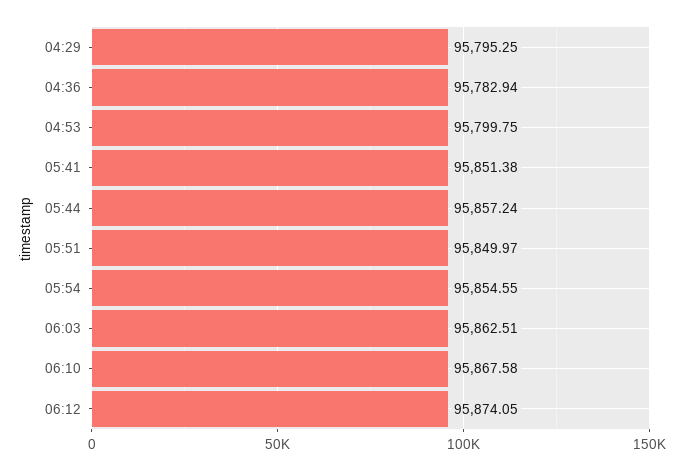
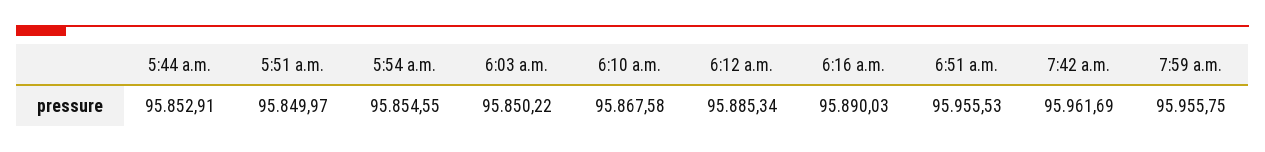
04:29: 95795.25 -> none
04:36: 95782.94 -> none
04:53: 95799.75 -> none
05:41: 95851.38 -> none
05:44: 95857.24 -> 95852.91
06:03: 95862.51 -> 95850.22
06:12: 95874.05 -> 95885.34
6:16 a.m.: none -> 95890.03
6:51 a.m.: none -> 95955.53
7:42 a.m.: none -> 95961.69
7:59 a.m.: none -> 95955.75

